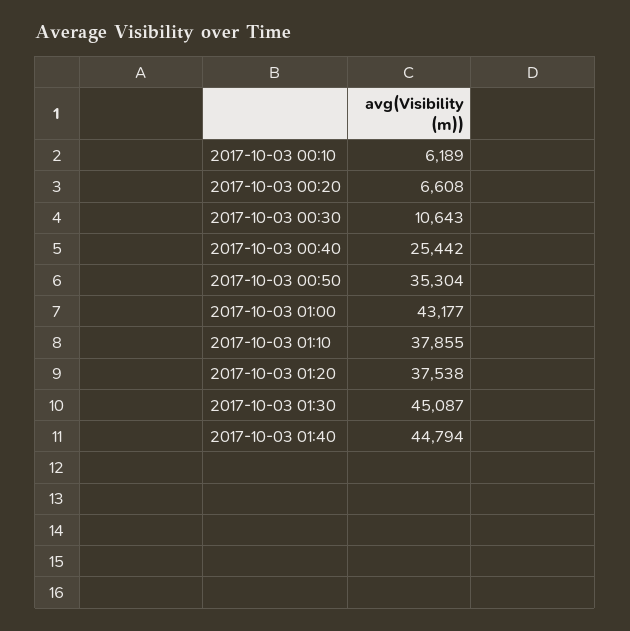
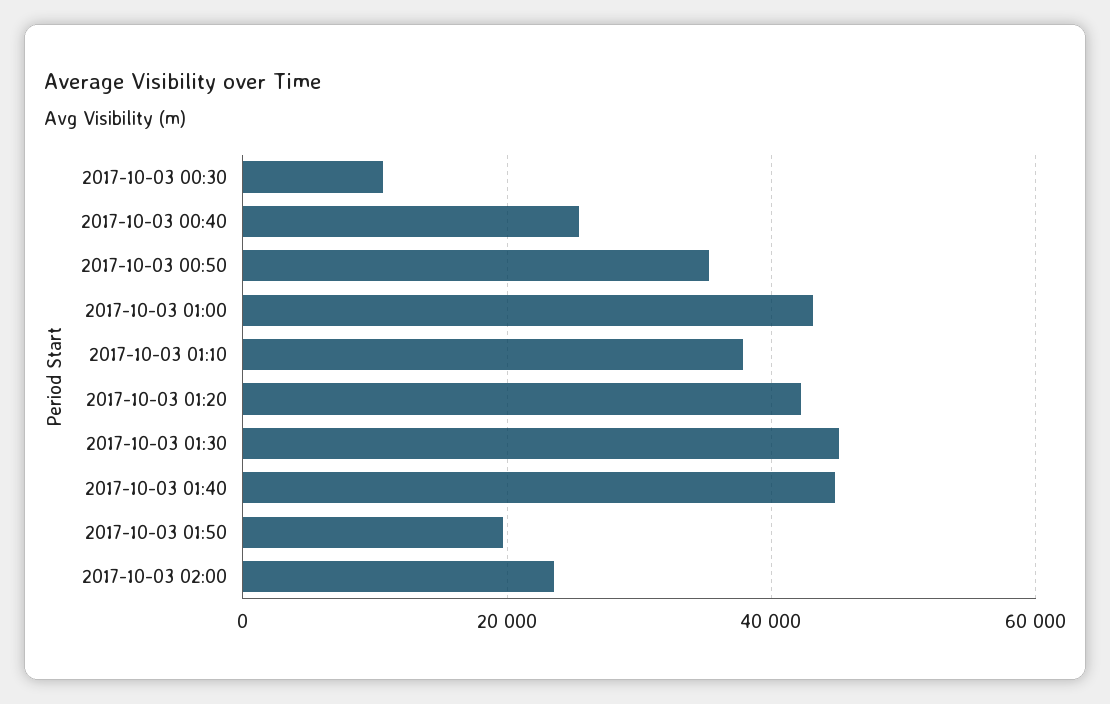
2017-10-03 00:10: 6189 -> none
2017-10-03 00:20: 6608 -> none
2017-10-03 01:20: 37538 -> 42000
2017-10-03 01:50: none -> 20000
2017-10-03 02:00: none -> 24000

